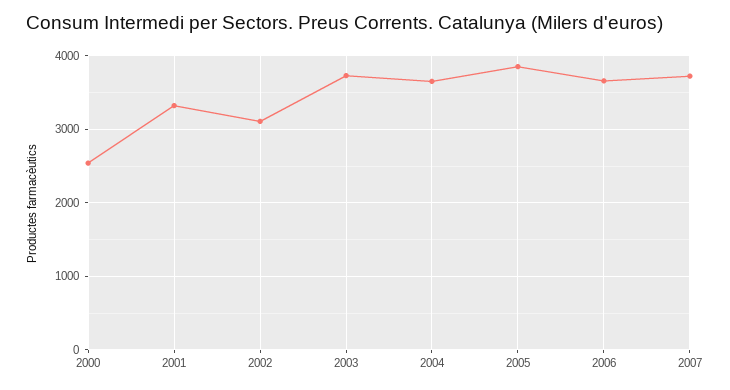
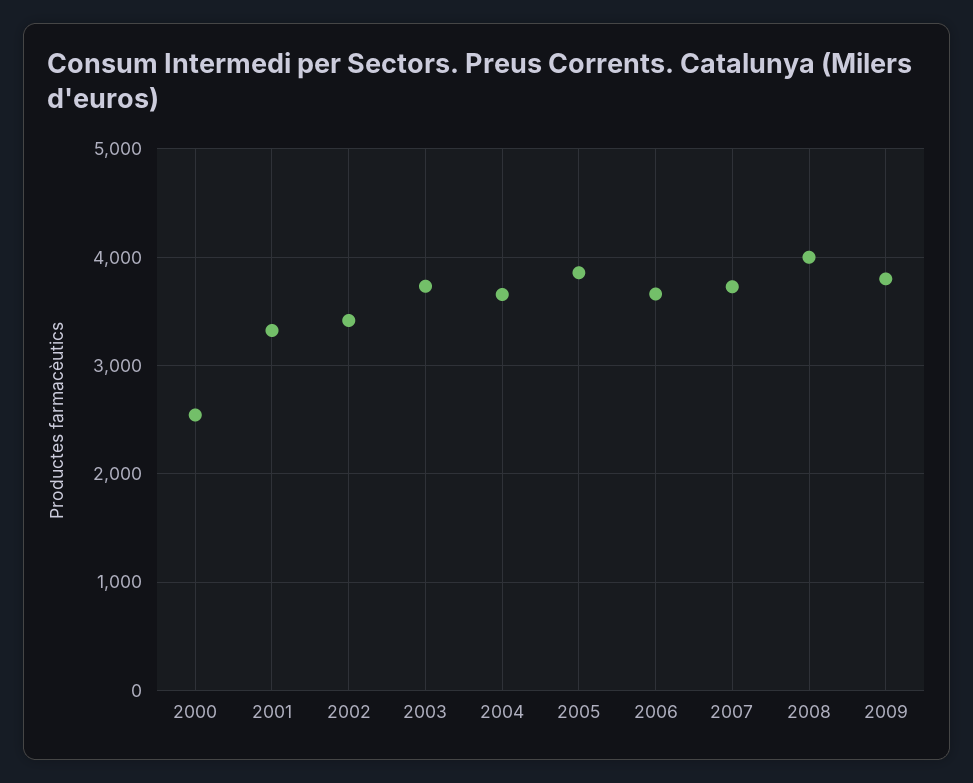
2002: 3100 -> 3400
2008: none -> 4000
2009: none -> 3800

